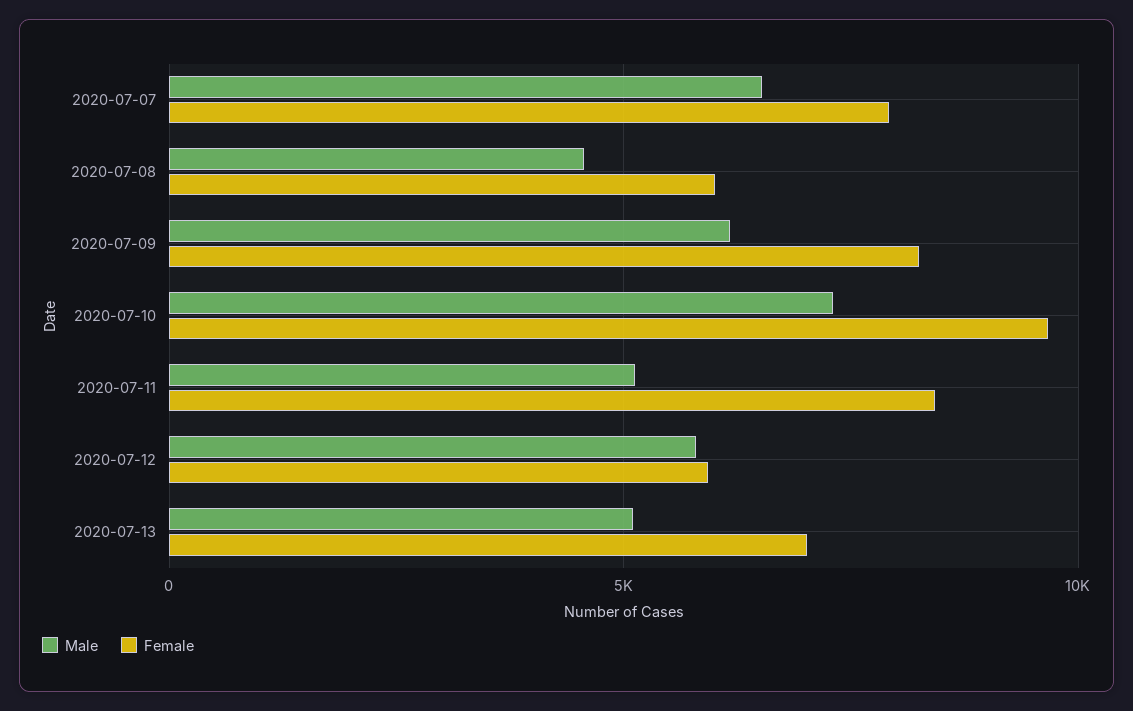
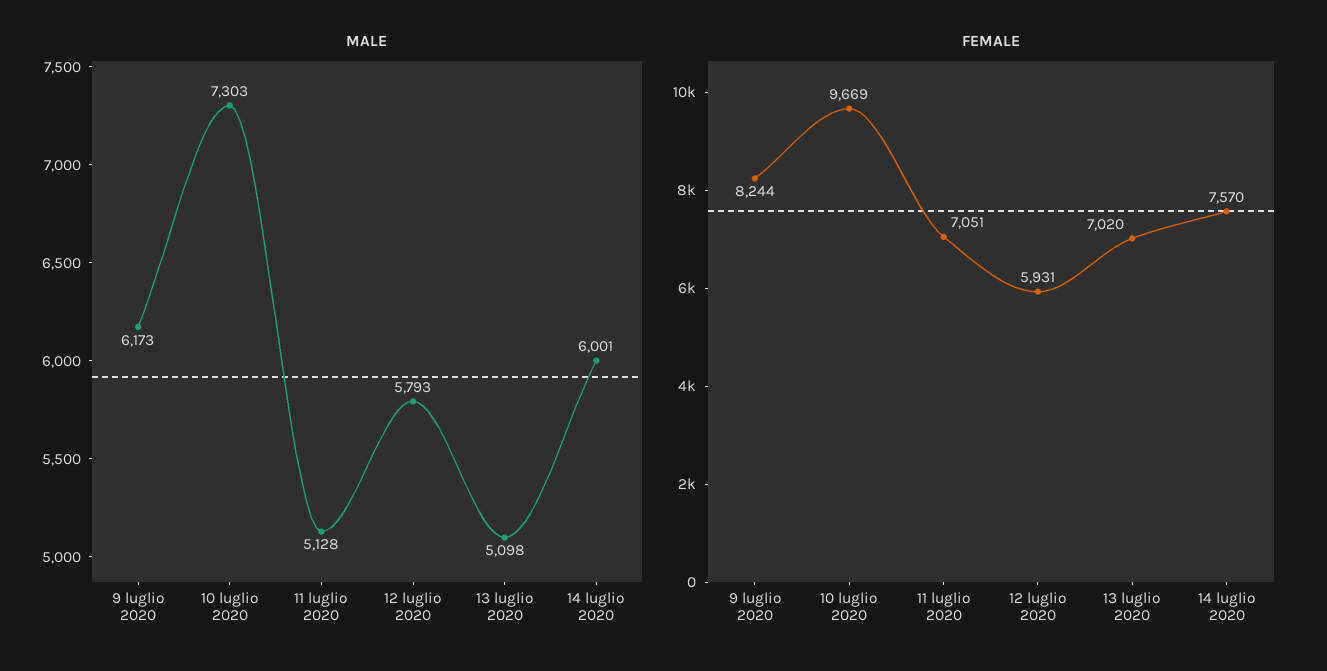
Male, 2020-07-07: 6500 -> none
Female, 2020-07-07: 8000 -> none
Male, 2020-07-08: 4500 -> none
Female, 2020-07-08: 6000 -> none
Female, 2020-07-11: 8500 -> 7051
Male, 14 luglio 2020: none -> 6001
Female, 14 luglio 2020: none -> 7570

